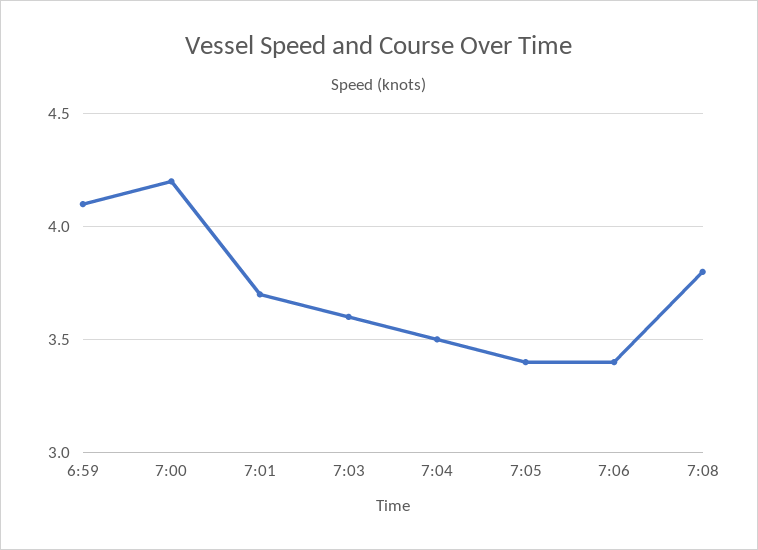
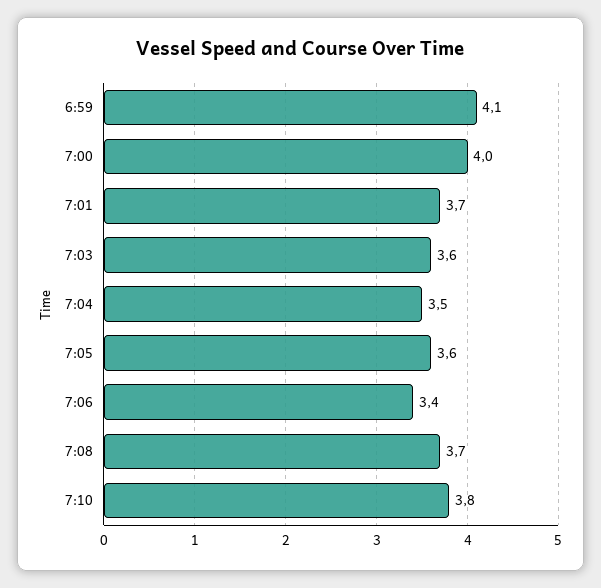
7:00: 4.2 -> 4
7:05: 3.4 -> 3.6
7:08: 3.8 -> 3.7
7:10: none -> 3.8

